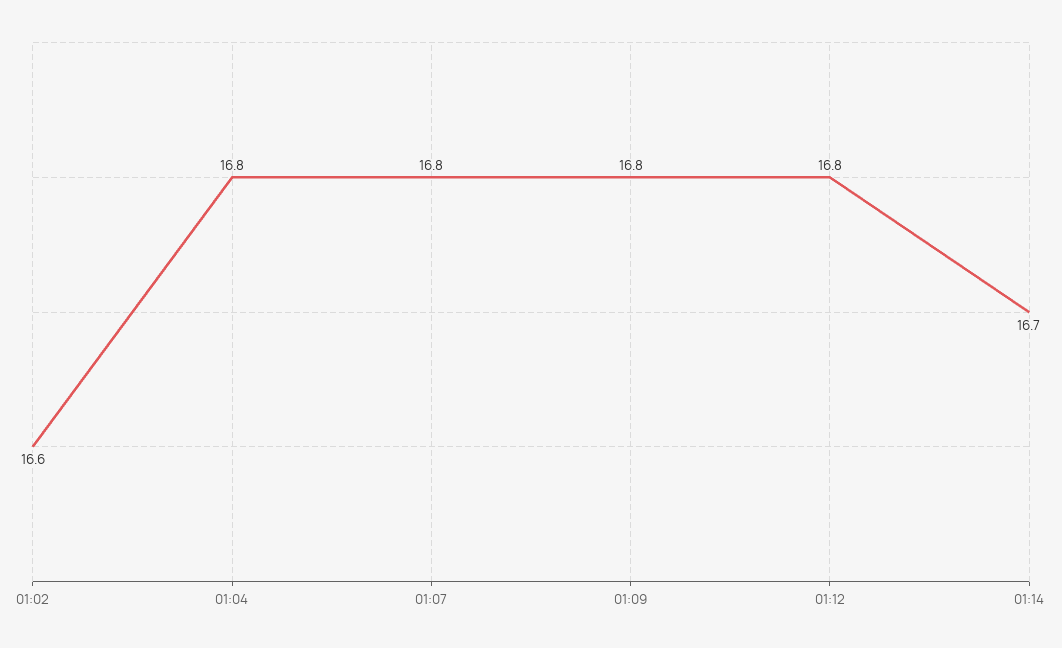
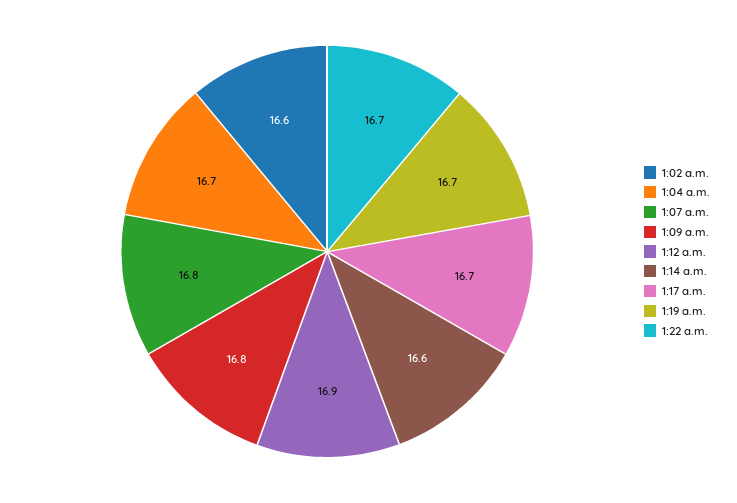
01:04: 16.8 -> 16.7
01:12: 16.8 -> 16.9
01:14: 16.7 -> 16.6
1:17 a.m.: none -> 16.7
1:19 a.m.: none -> 16.7
1:22 a.m.: none -> 16.7

